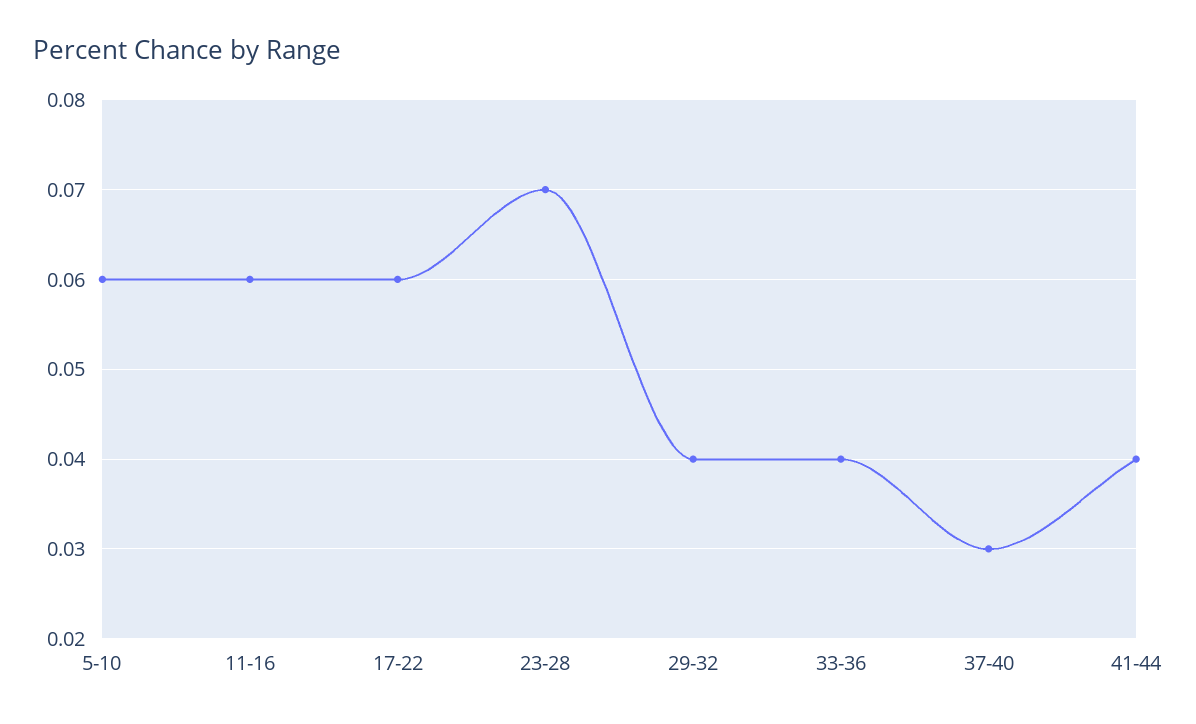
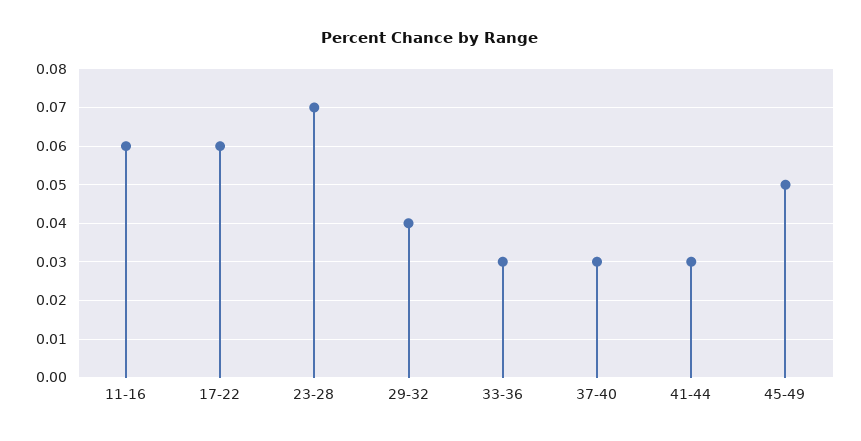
5-10: 0.06 -> none
33-36: 0.04 -> 0.03
41-44: 0.04 -> 0.03
45-49: none -> 0.05

